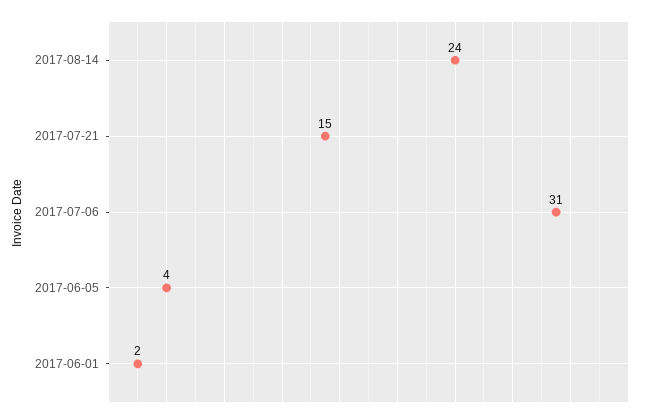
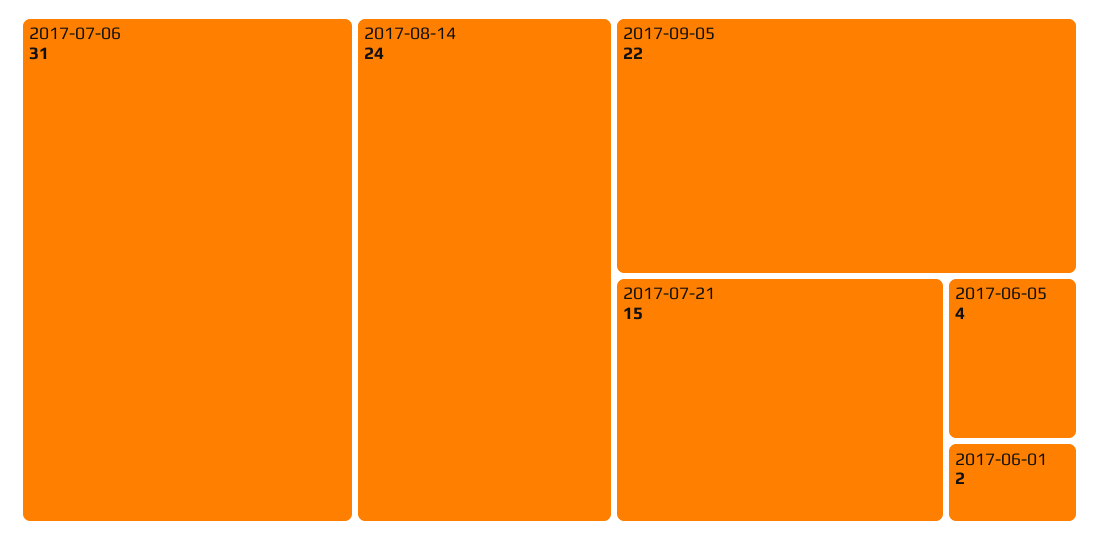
2017-09-05: none -> 22

